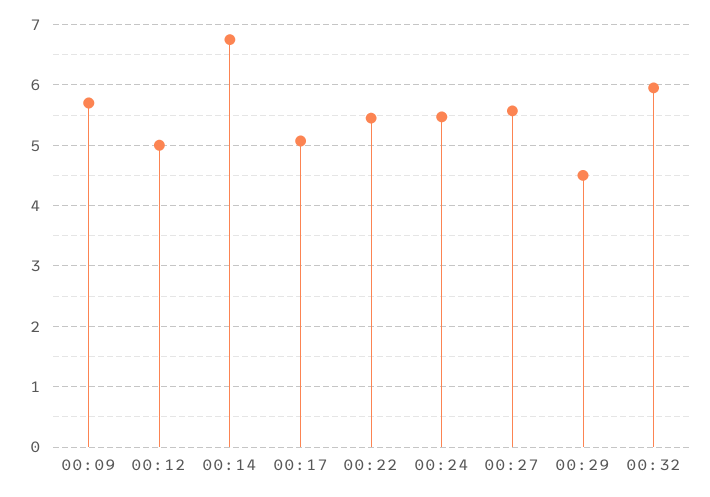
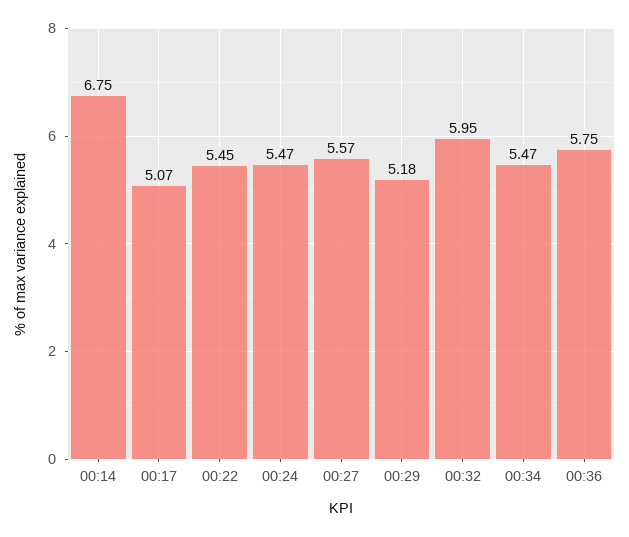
00:09: 5.7 -> none
00:12: 5 -> none
00:29: 4.5 -> 5.18
00:34: none -> 5.47
00:36: none -> 5.75

